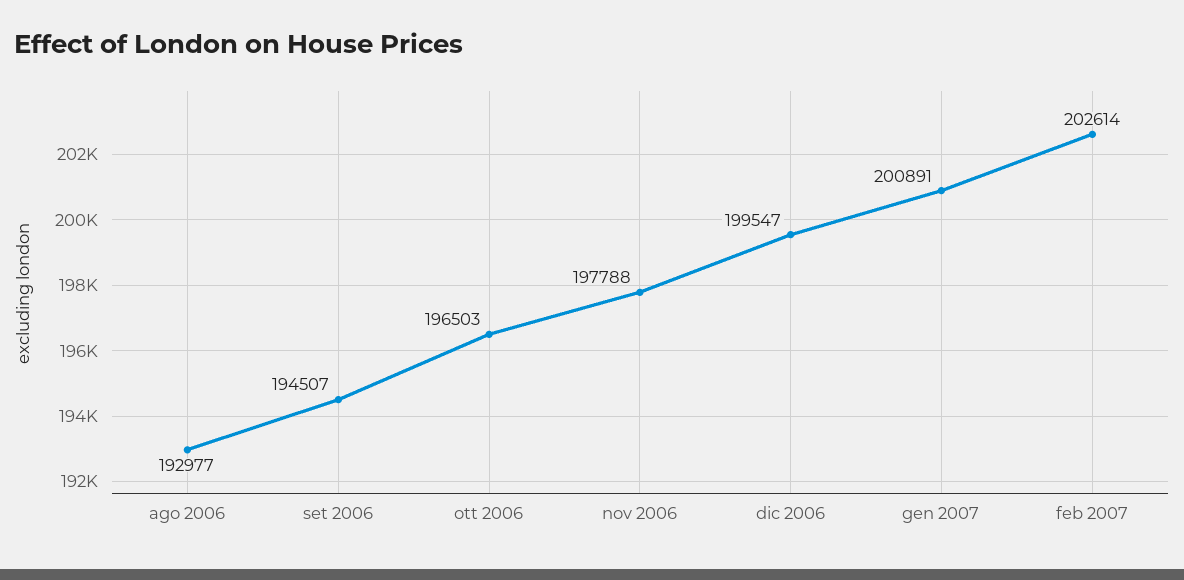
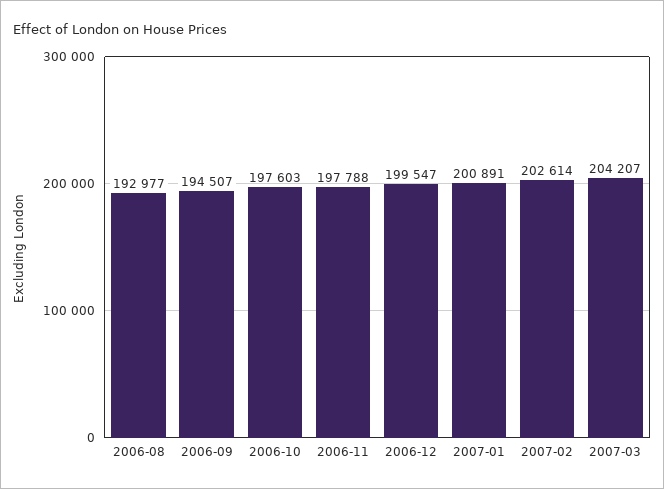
ott 2006: 196503 -> 197603
2007-03: none -> 204207

